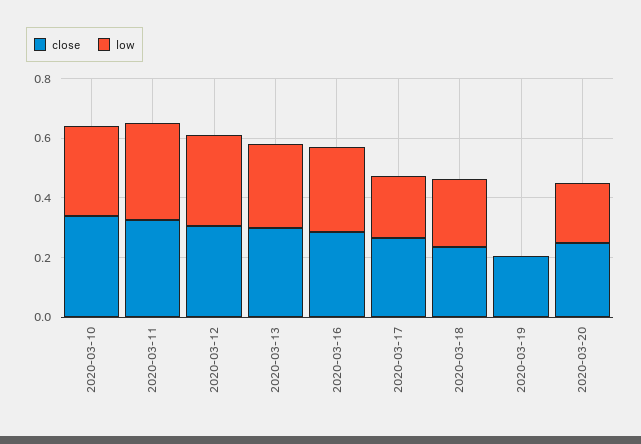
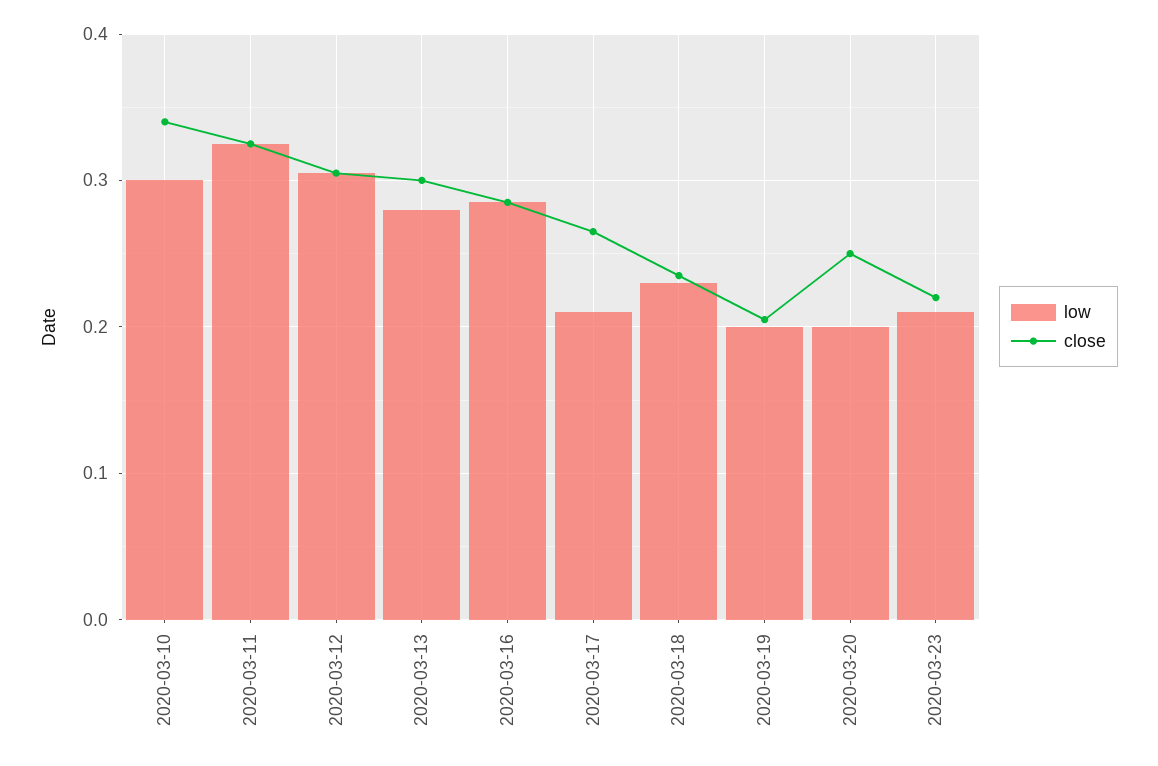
low, 2020-03-19: 0 -> 0.2
low, 2020-03-23: none -> 0.21
close, 2020-03-23: none -> 0.22

